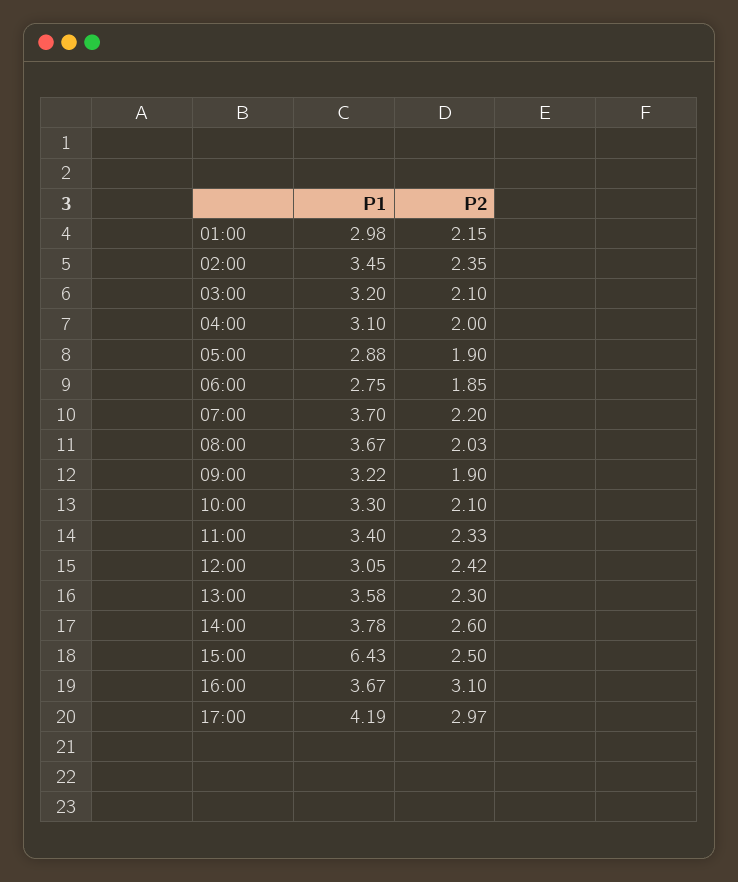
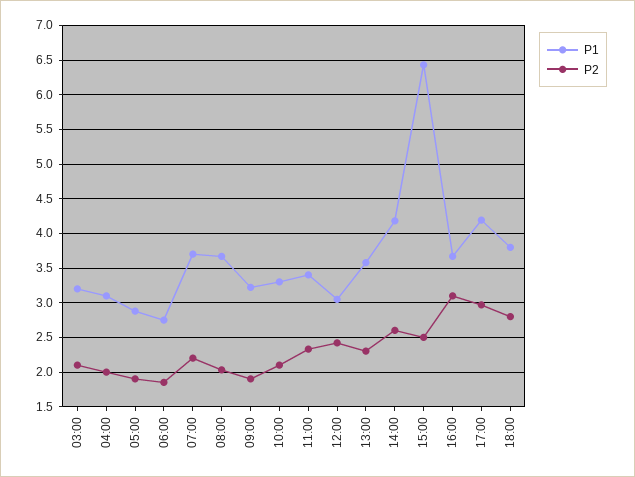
P1, 01:00: 2.98 -> none
P2, 01:00: 2.15 -> none
P1, 02:00: 3.45 -> none
P2, 02:00: 2.35 -> none
P1, 14:00: 3.78 -> 4.2
P1, 18:00: none -> 3.8
P2, 18:00: none -> 2.8

